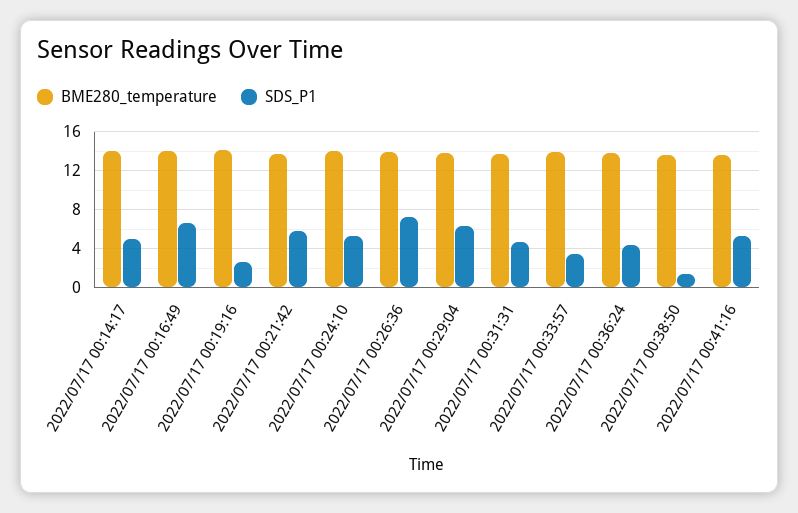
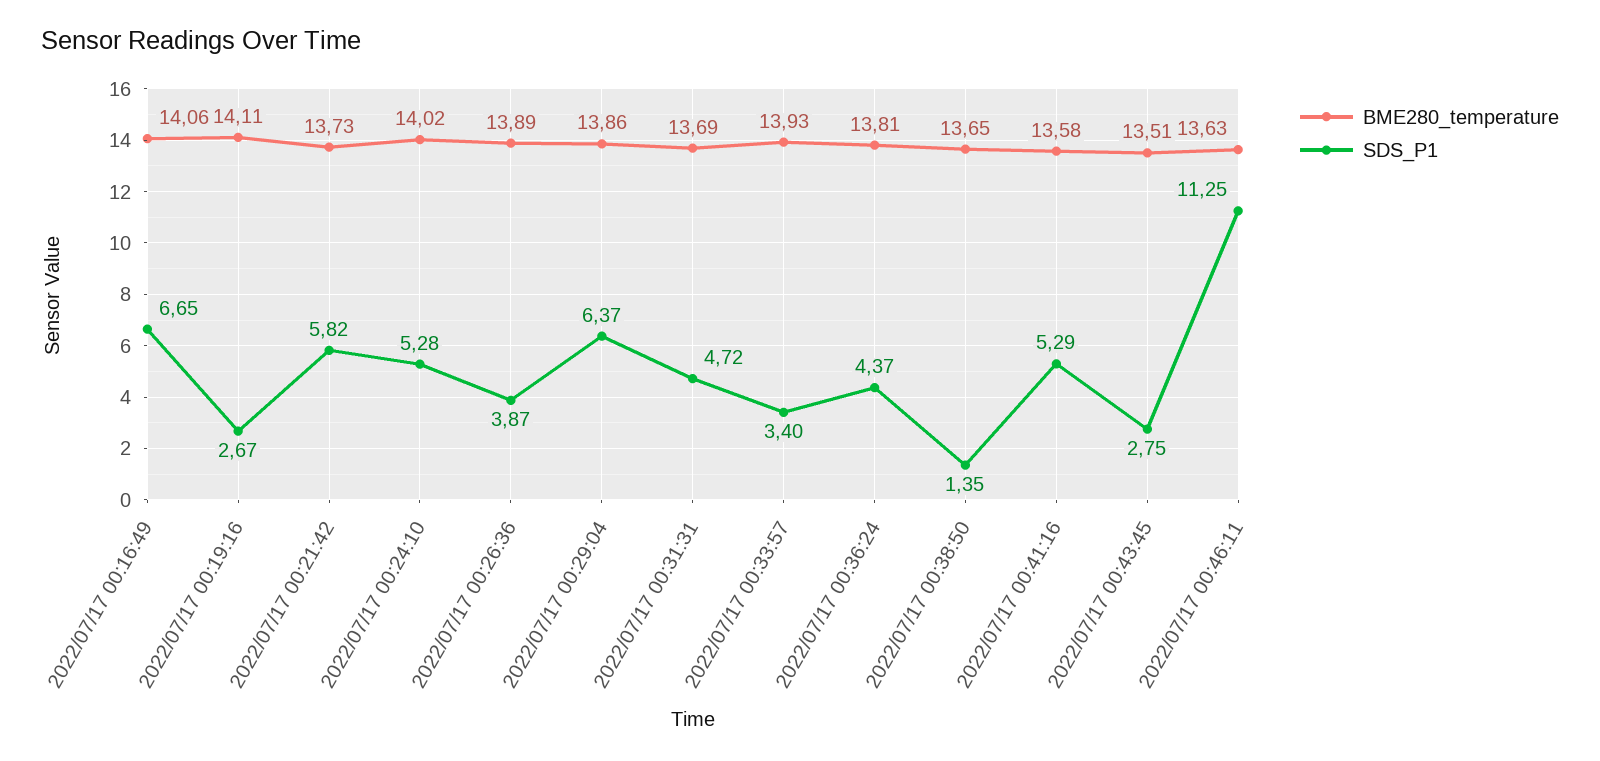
BME280_temperature, 2022/07/17 00:14:17: 14 -> none
SDS_P1, 2022/07/17 00:14:17: 5 -> none
SDS_P1, 2022/07/17 00:26:36: 7 -> 3.87
BME280_temperature, 2022/07/17 00:43:45: none -> 13.51
SDS_P1, 2022/07/17 00:43:45: none -> 2.75
BME280_temperature, 2022/07/17 00:46:11: none -> 13.63
SDS_P1, 2022/07/17 00:46:11: none -> 11.25

